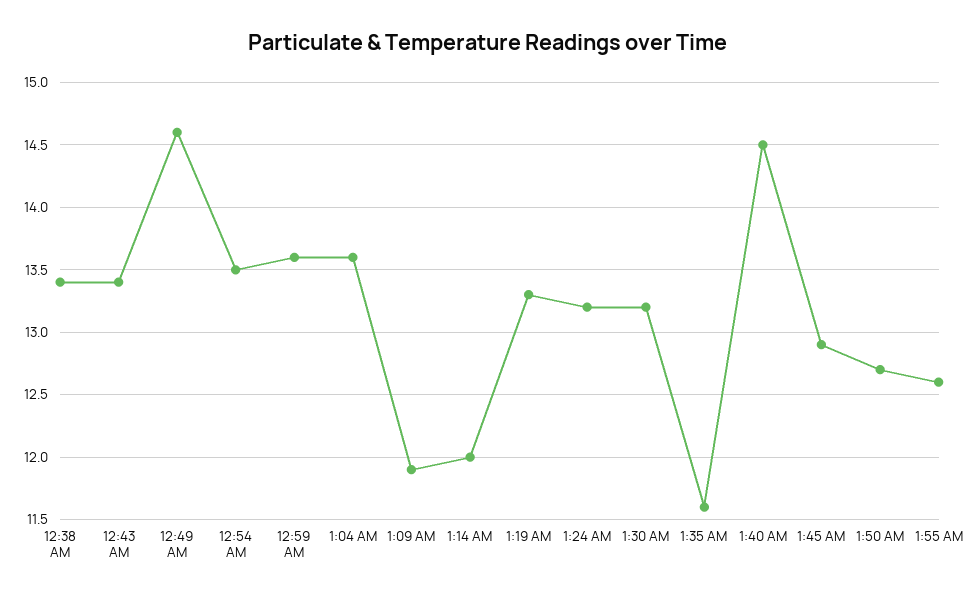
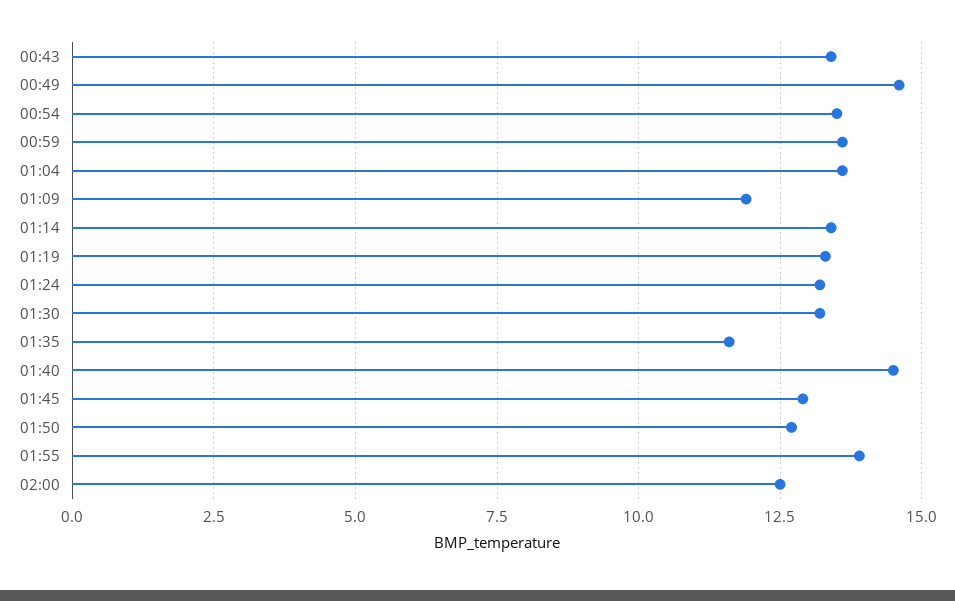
12:38 AM: 13.4 -> none
1:14 AM: 12 -> 13.5
1:55 AM: 12.6 -> 14
02:00: none -> 12.5

